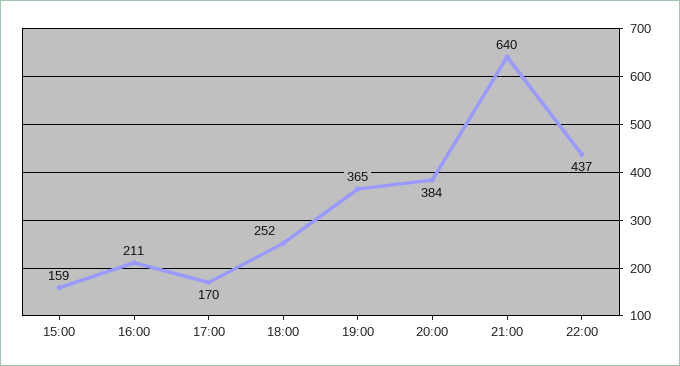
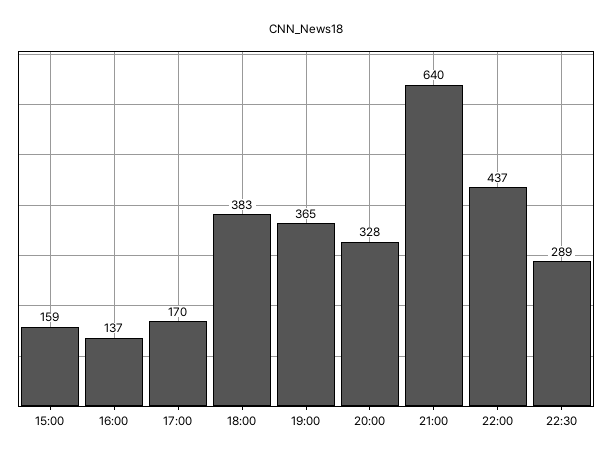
16:00: 211 -> 137
18:00: 252 -> 383
20:00: 384 -> 328
22:30: none -> 289

